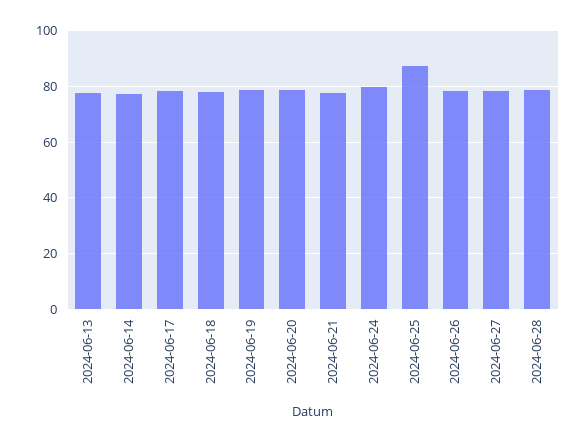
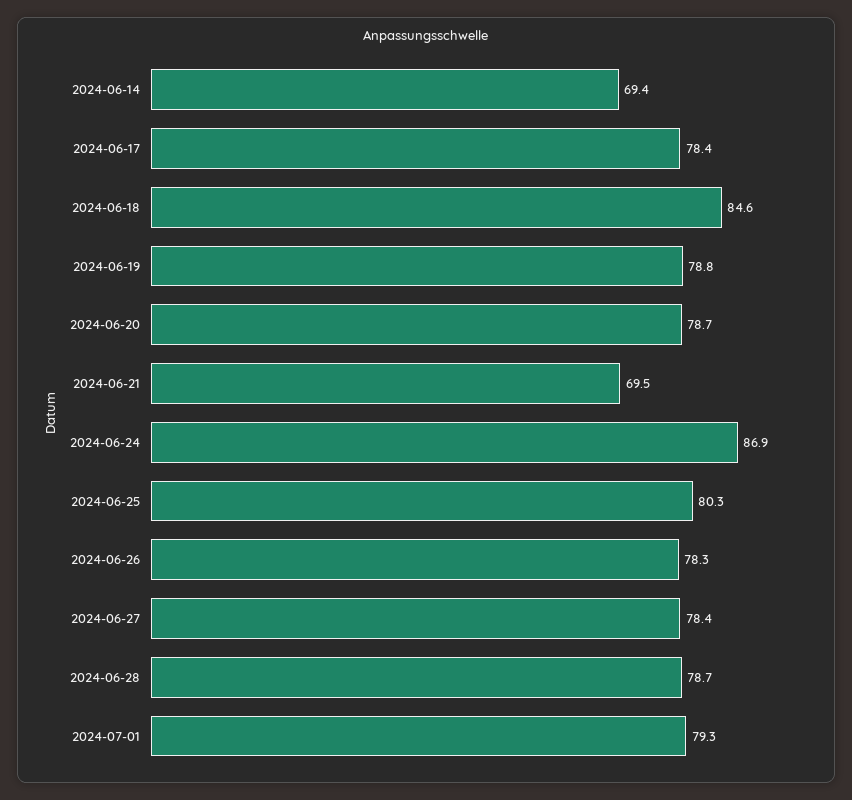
2024-06-13: 77.5 -> none
2024-06-14: 77.5 -> 69.4
2024-06-18: 77.5 -> 84.6
2024-06-21: 77.5 -> 69.5
2024-06-24: 80 -> 86.9
2024-06-25: 87.5 -> 80.3
2024-07-01: none -> 79.3

